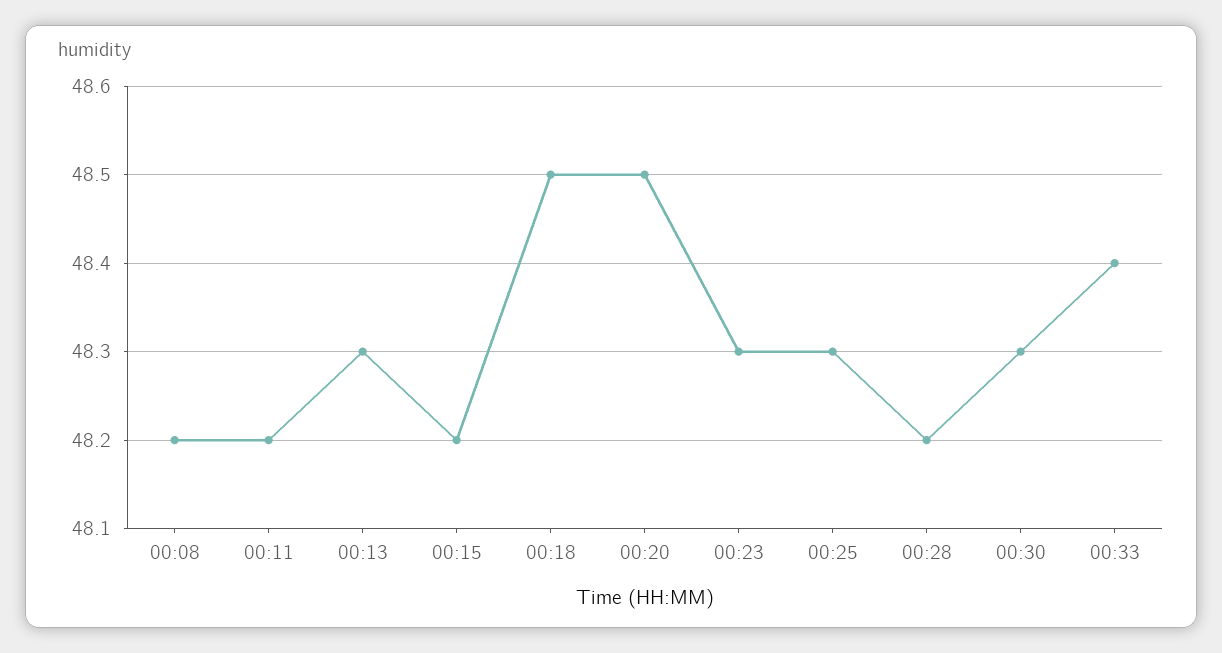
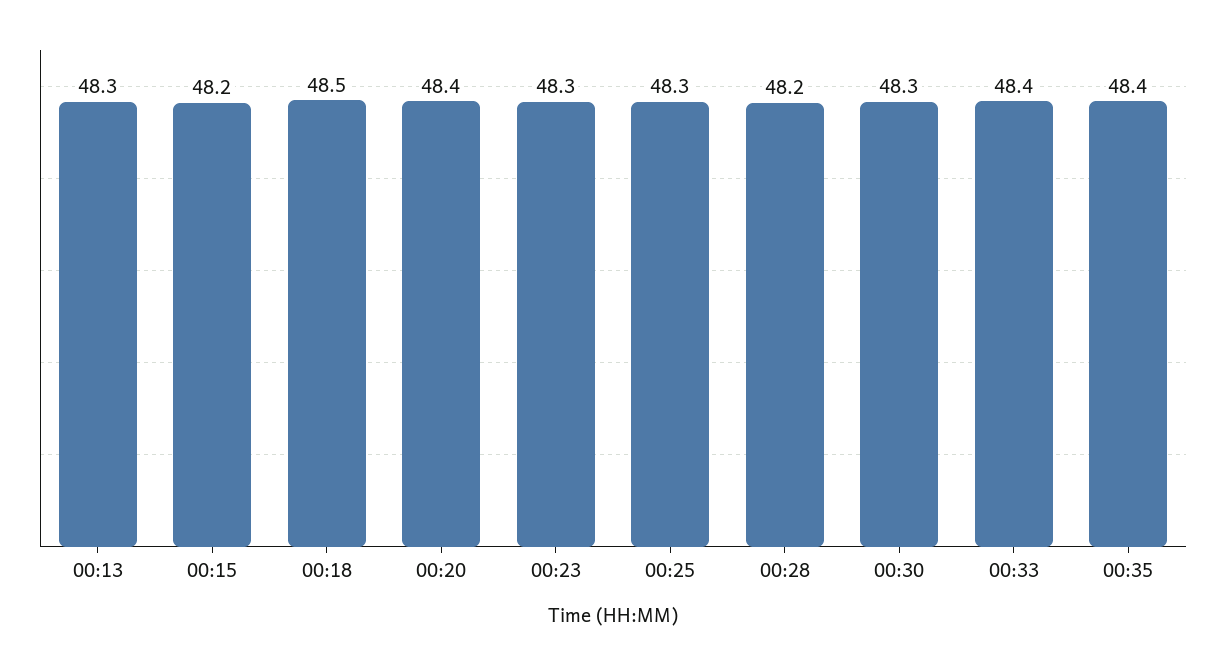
00:08: 48.2 -> none
00:11: 48.2 -> none
00:20: 48.5 -> 48.4
00:35: none -> 48.4

